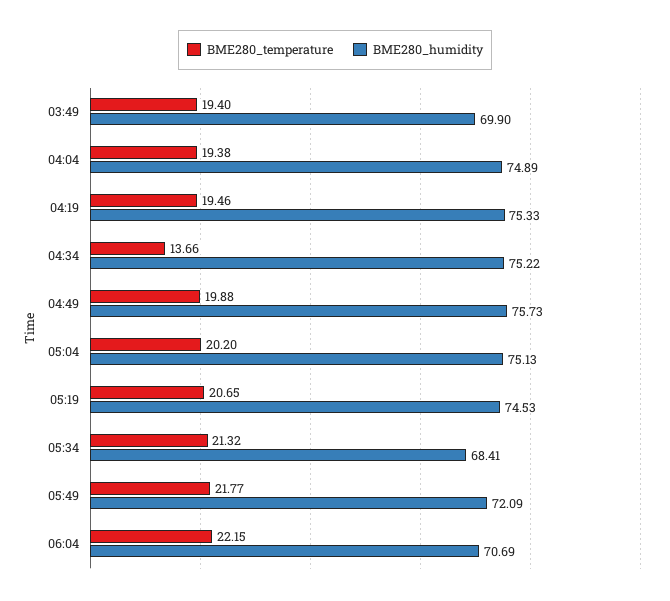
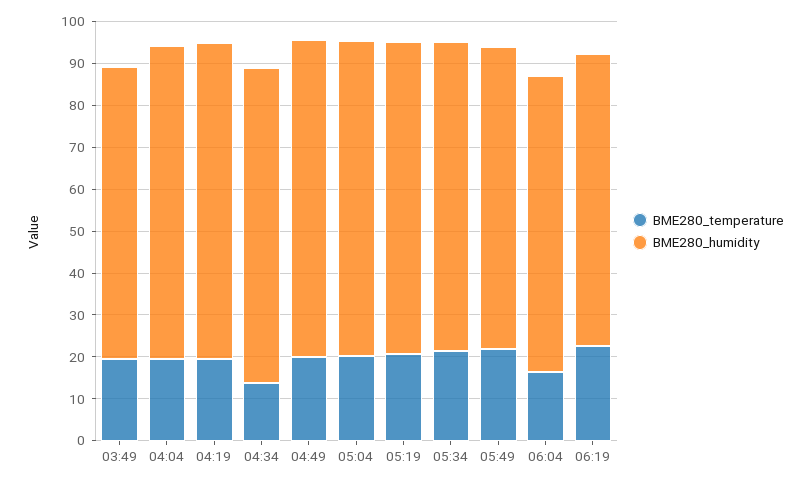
BME280_humidity, 05:34: 68.41 -> 74
BME280_temperature, 06:04: 22.15 -> 16
BME280_temperature, 06:19: none -> 22
BME280_humidity, 06:19: none -> 70

